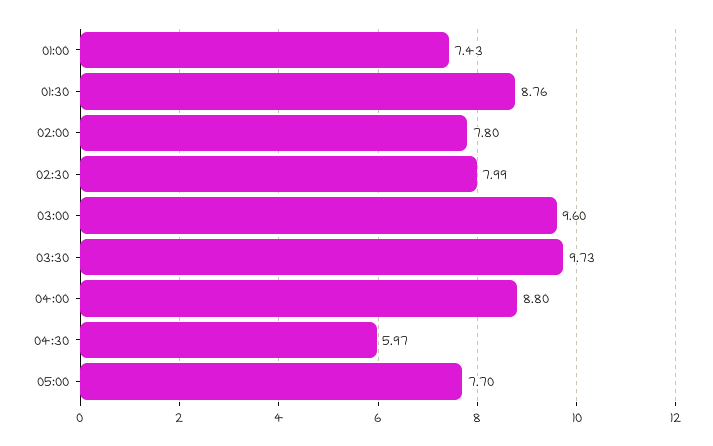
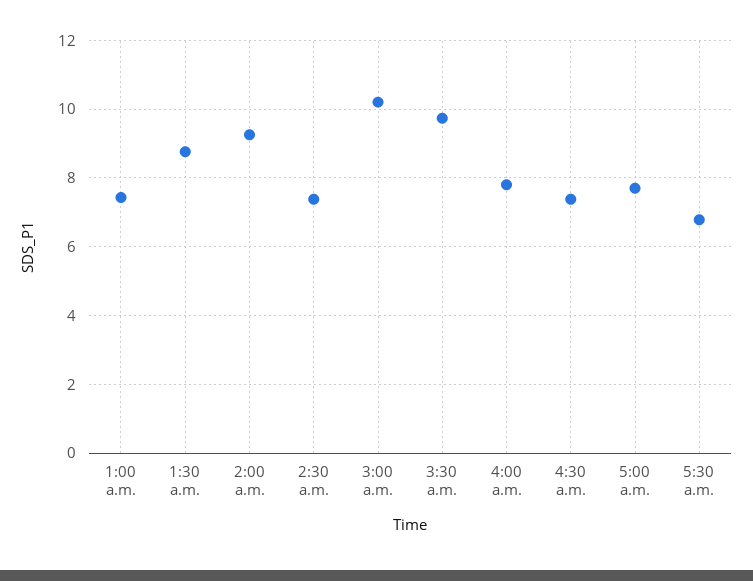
02:00: 7.8 -> 9.2
02:30: 7.99 -> 7.4
03:00: 9.6 -> 10.2
04:00: 8.8 -> 7.8
04:30: 5.97 -> 7.4
5:30 a.m.: none -> 6.8

